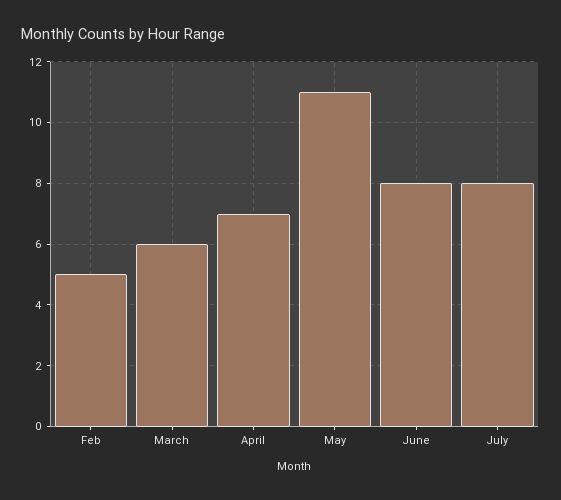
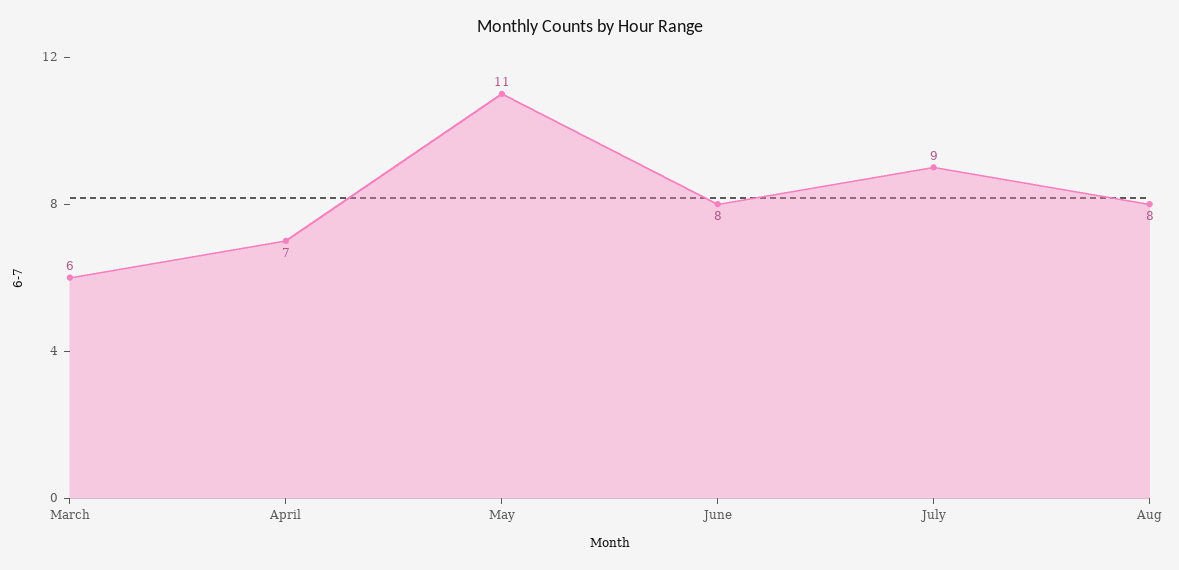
Feb: 5 -> none
July: 8 -> 9
Aug: none -> 8

